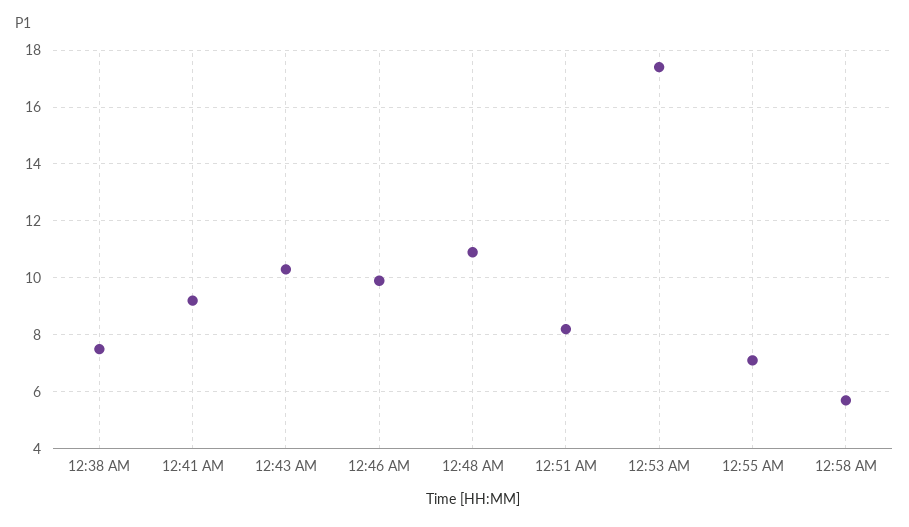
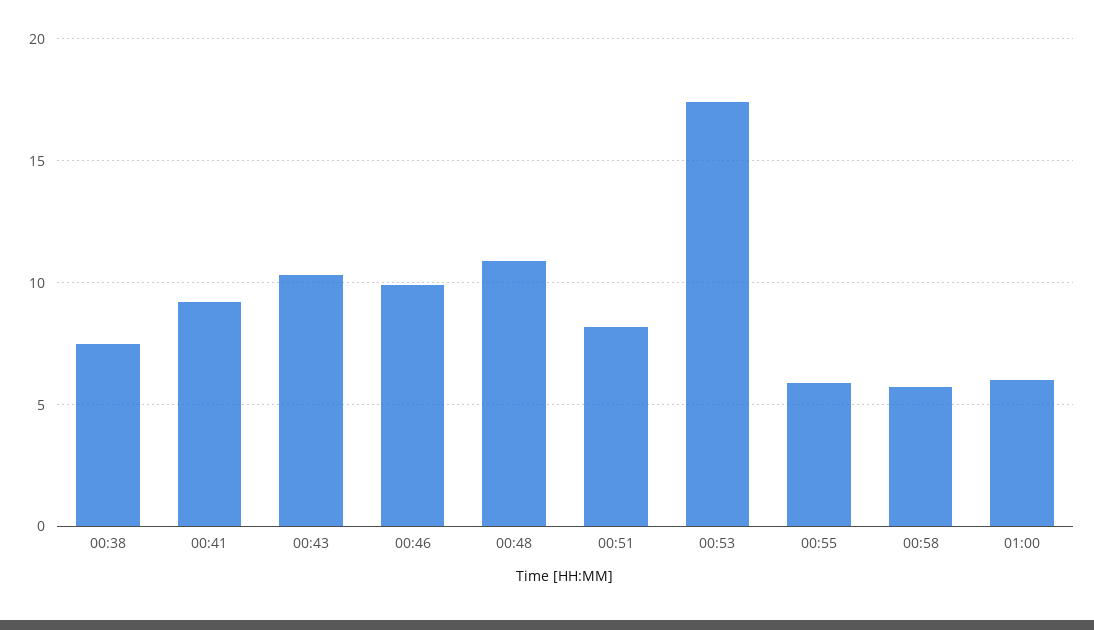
12:55 AM: 7 -> 6
01:00: none -> 6

